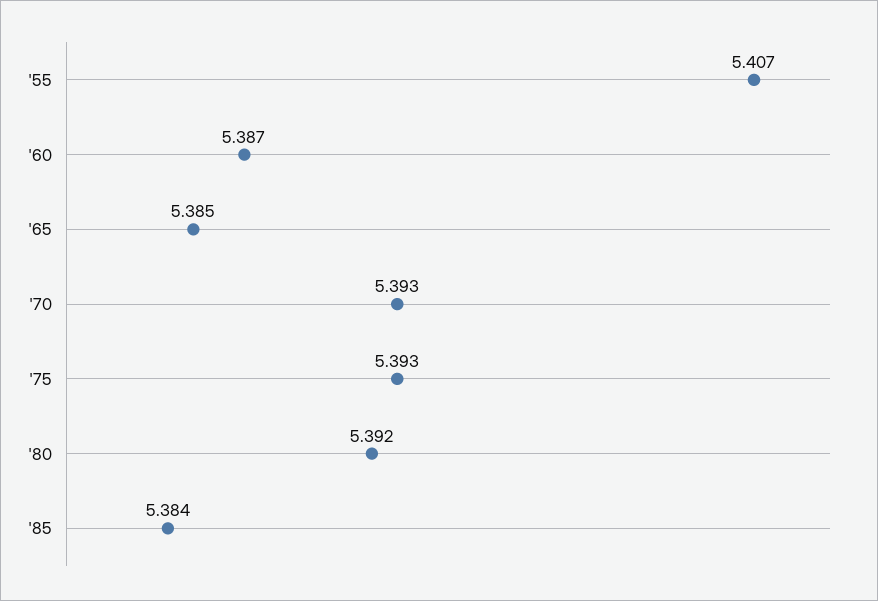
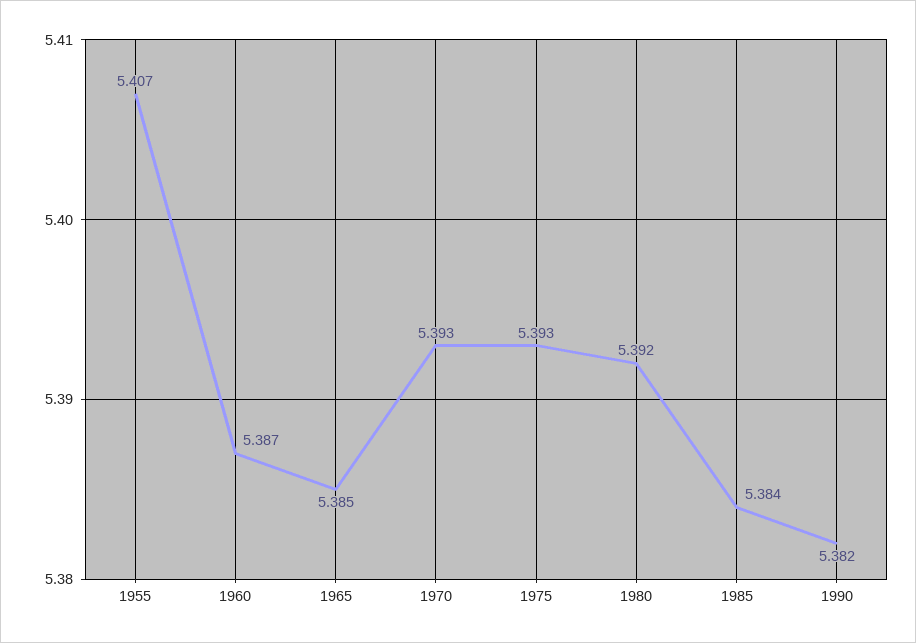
1990: none -> 5.382

